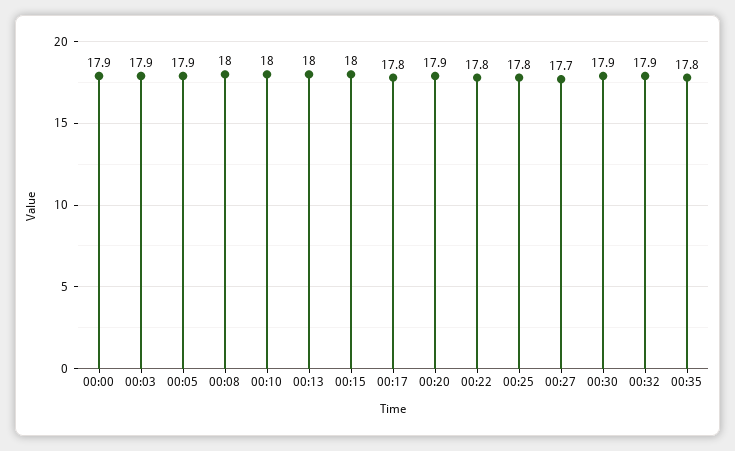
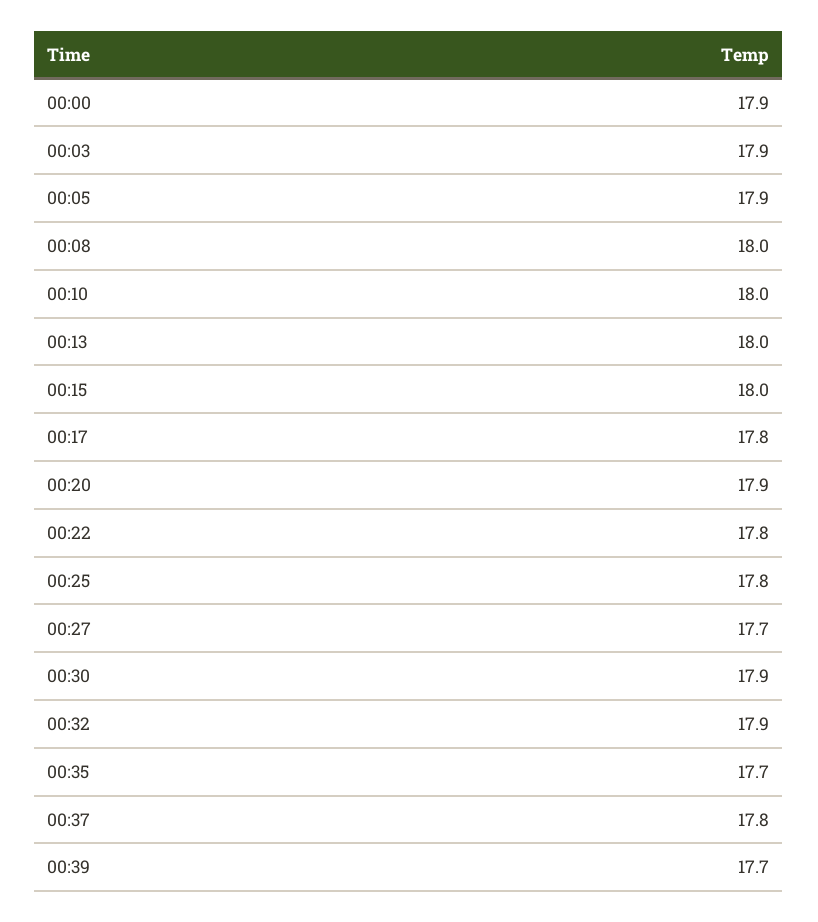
00:35: 17.8 -> 17.7
00:37: none -> 17.8
00:39: none -> 17.7

